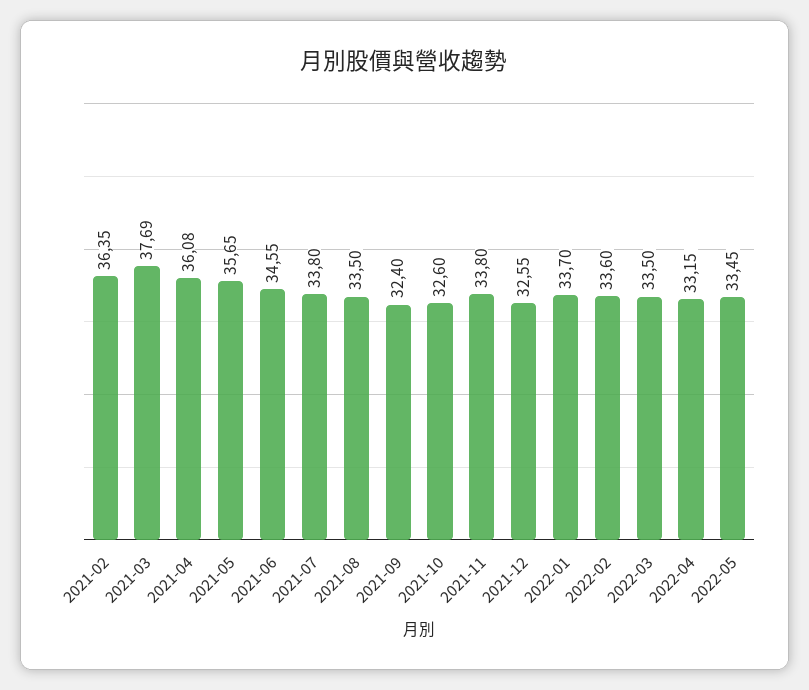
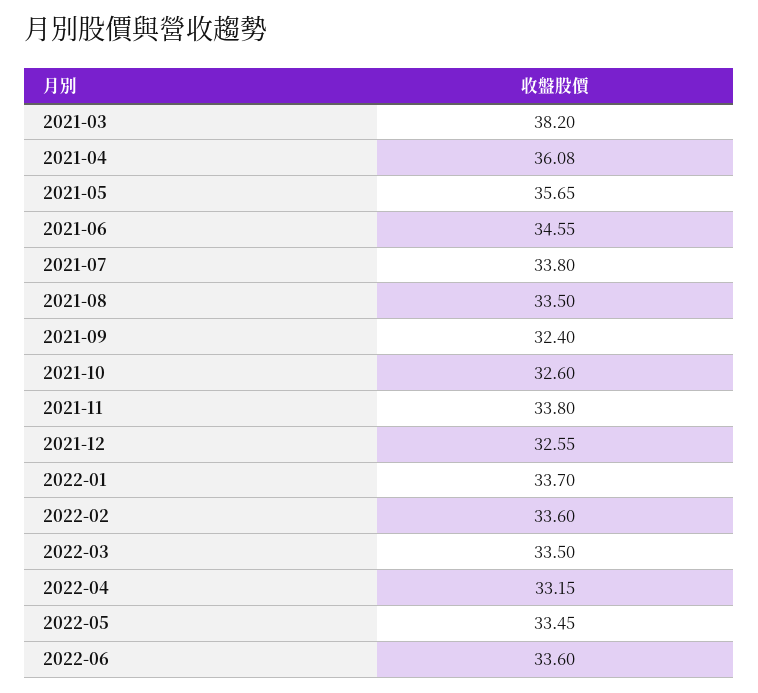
2021-02: 36.35 -> none
2021-03: 37.69 -> 38.2
2022-06: none -> 33.6

